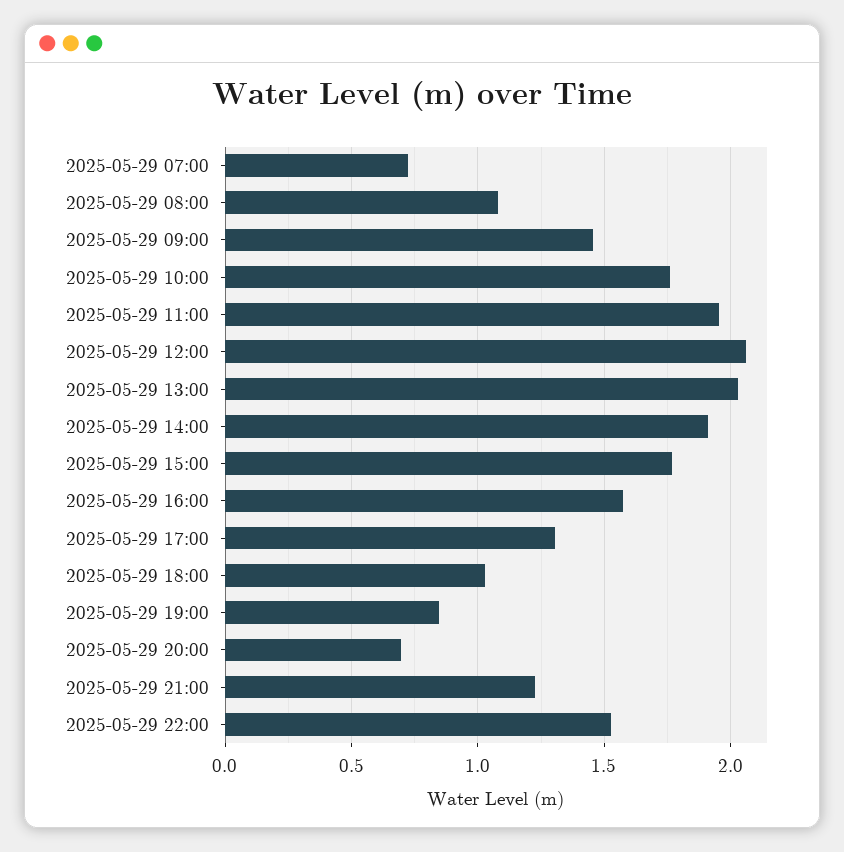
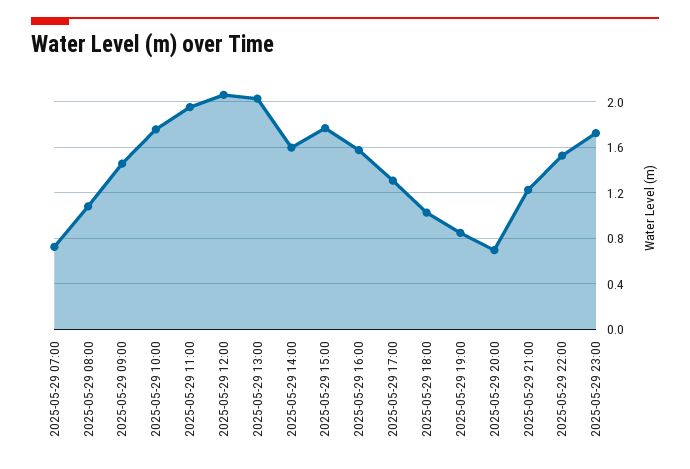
2025-05-29 14:00: 1.9 -> 1.6
2025-05-29 23:00: none -> 1.7

